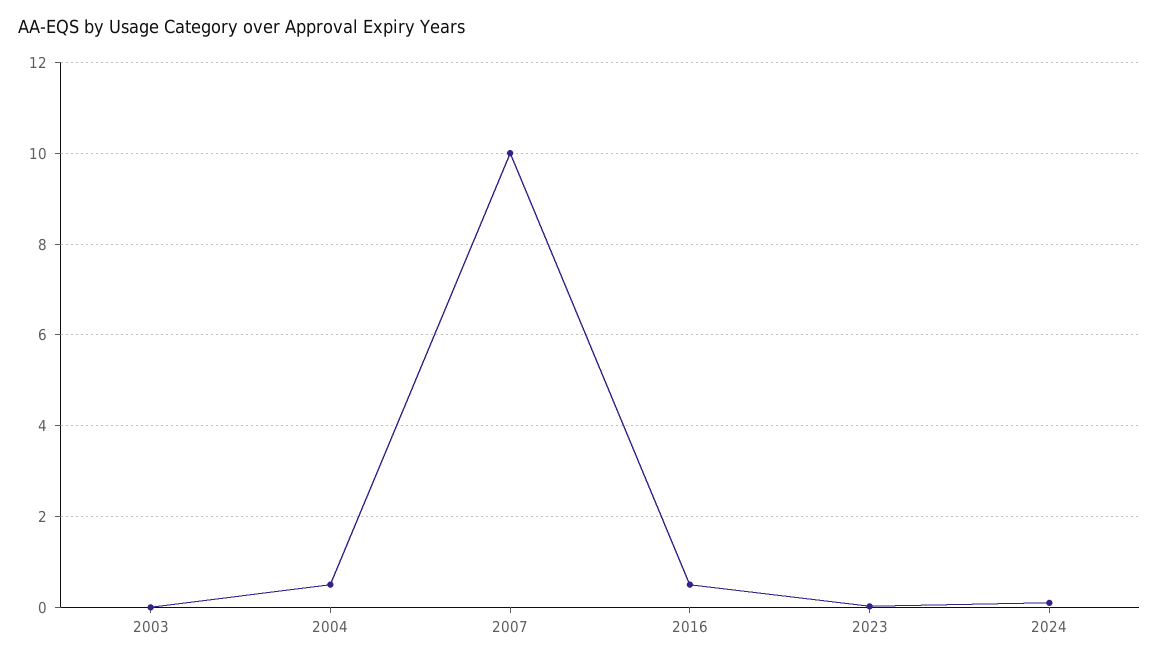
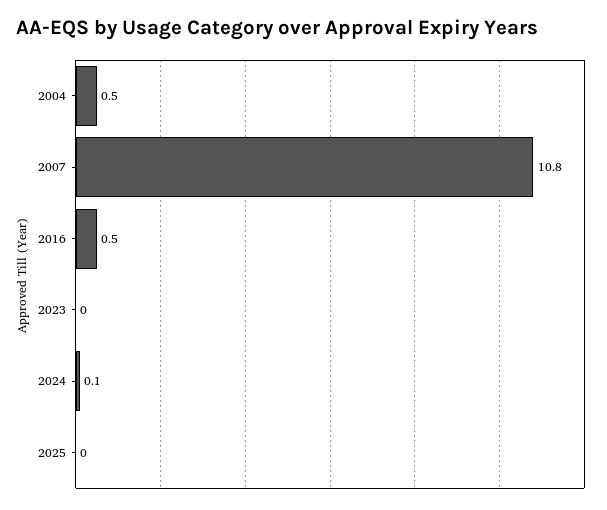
2003: 0 -> none
2007: 10 -> 10.8
2025: none -> 0

